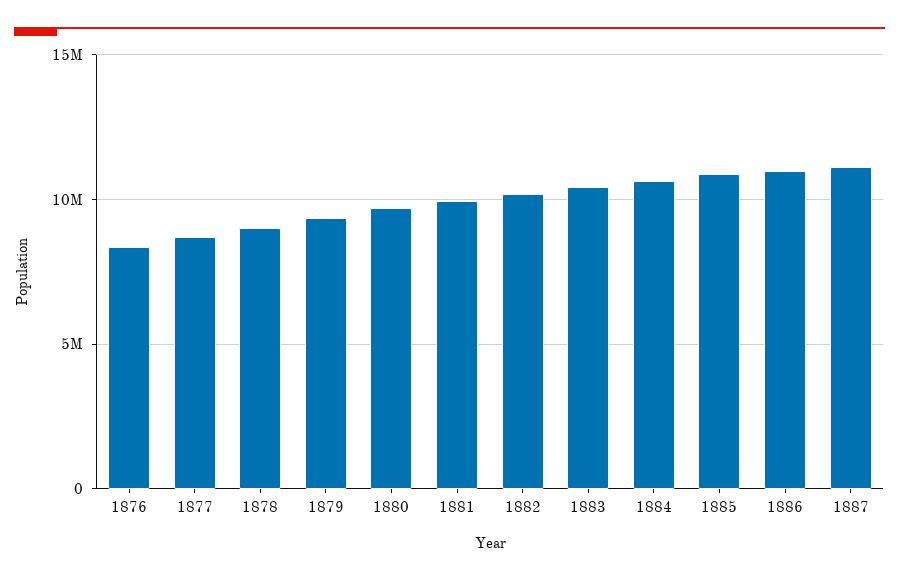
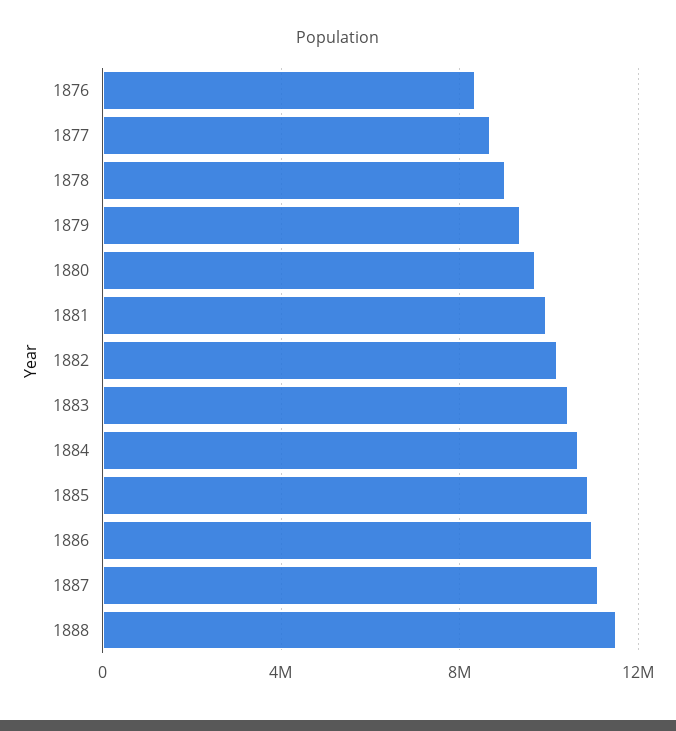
1888: none -> 11500000

